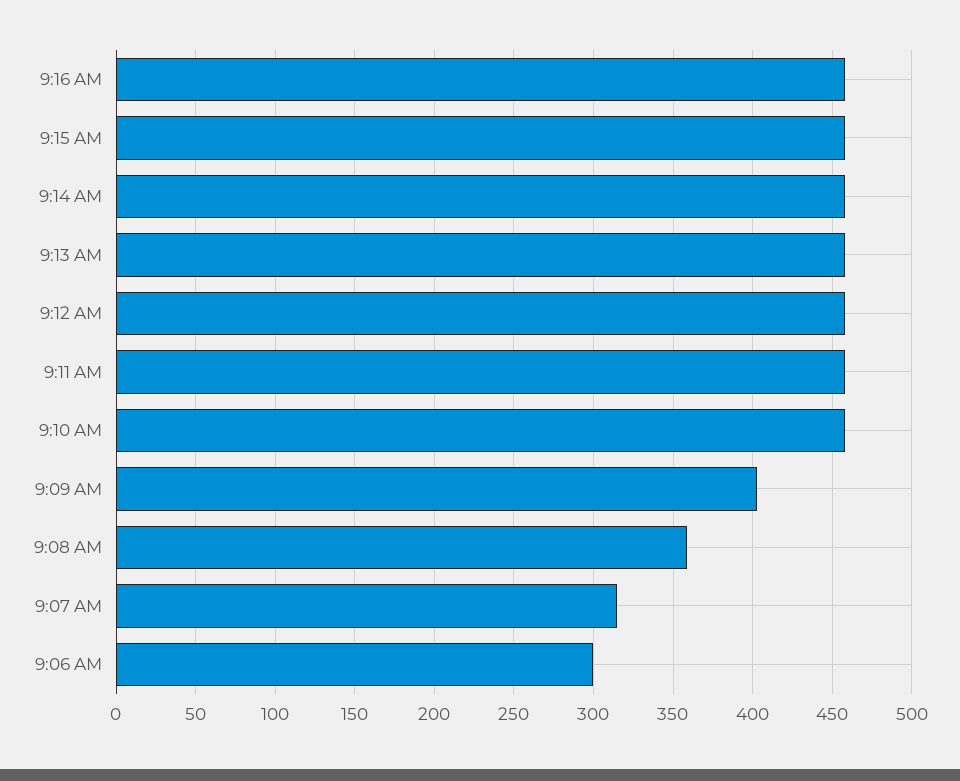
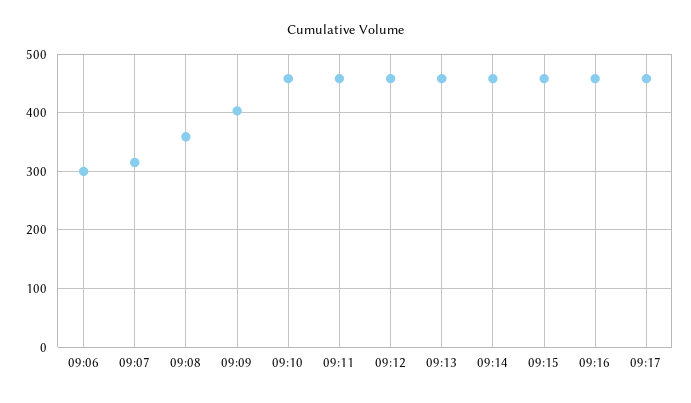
09:17: none -> 460

